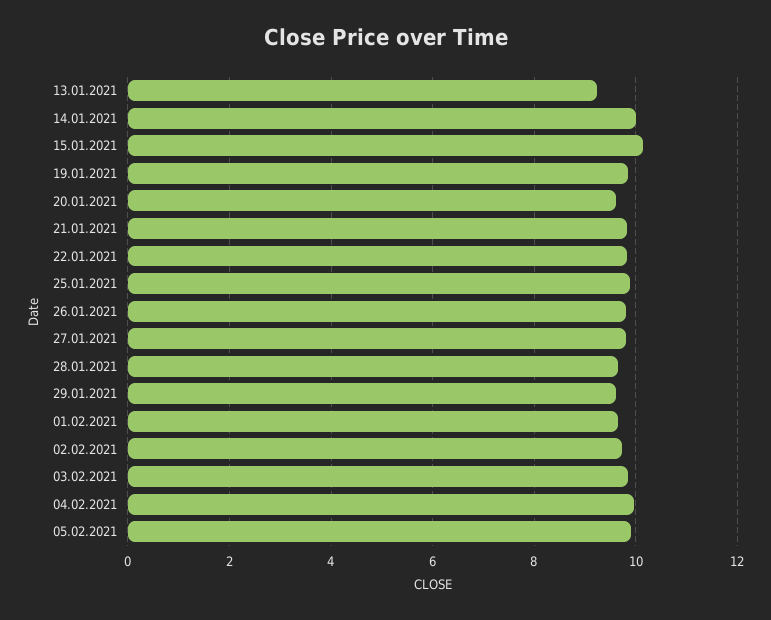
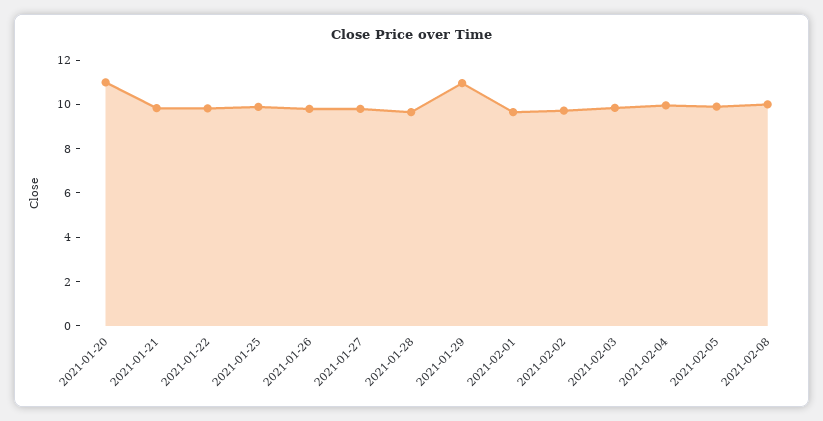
13.01.2021: 9.2 -> none
14.01.2021: 10 -> none
15.01.2021: 10.2 -> none
19.01.2021: 9.8 -> none
20.01.2021: 9.6 -> 11
29.01.2021: 9.6 -> 11
2021-02-08: none -> 10

